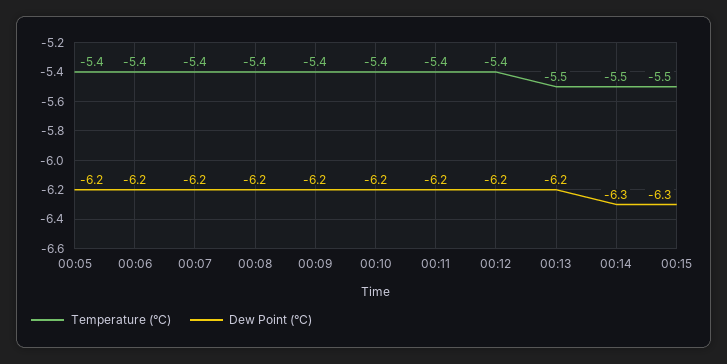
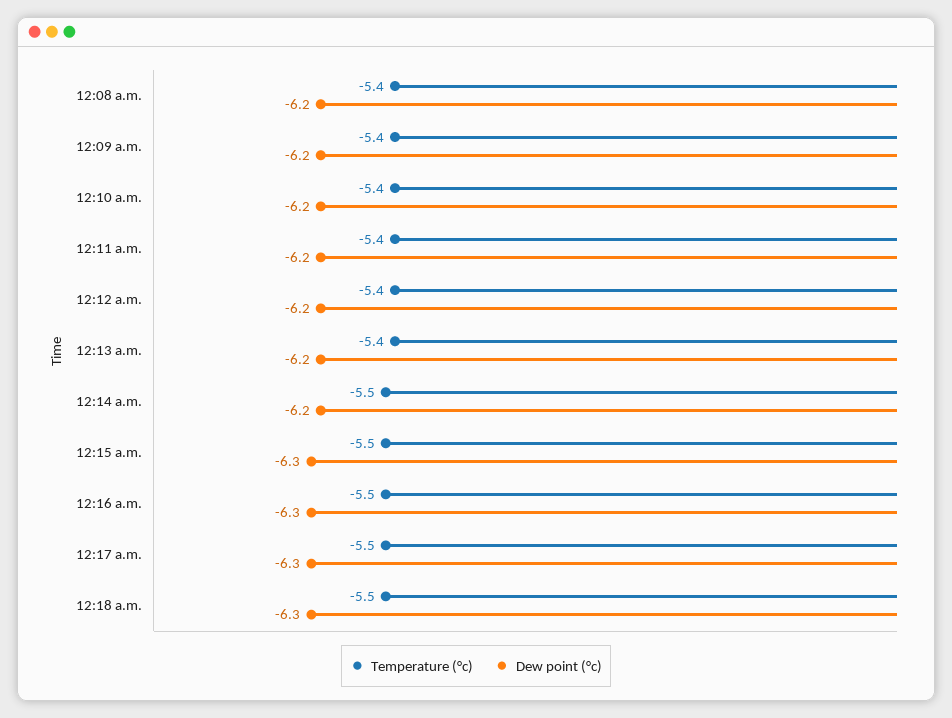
Temperature (°C), 00:05: -5.4 -> none
Dew Point (°C), 00:05: -6.2 -> none
Temperature (°C), 00:06: -5.4 -> none
Dew Point (°C), 00:06: -6.2 -> none
Temperature (°C), 00:07: -5.4 -> none
Dew Point (°C), 00:07: -6.2 -> none
Temperature (°C), 00:13: -5.5 -> -5.4
Dew Point (°C), 00:14: -6.3 -> -6.2
Temperature (°C), 12:16 a.m.: none -> -5.5
Dew Point (°C), 12:16 a.m.: none -> -6.3
Temperature (°C), 12:17 a.m.: none -> -5.5
Dew Point (°C), 12:17 a.m.: none -> -6.3
Temperature (°C), 12:18 a.m.: none -> -5.5
Dew Point (°C), 12:18 a.m.: none -> -6.3

